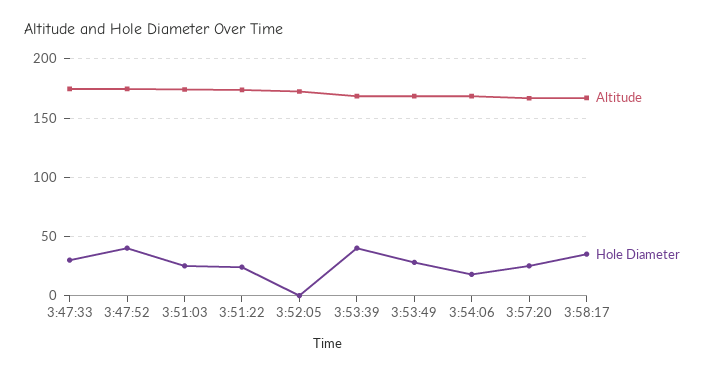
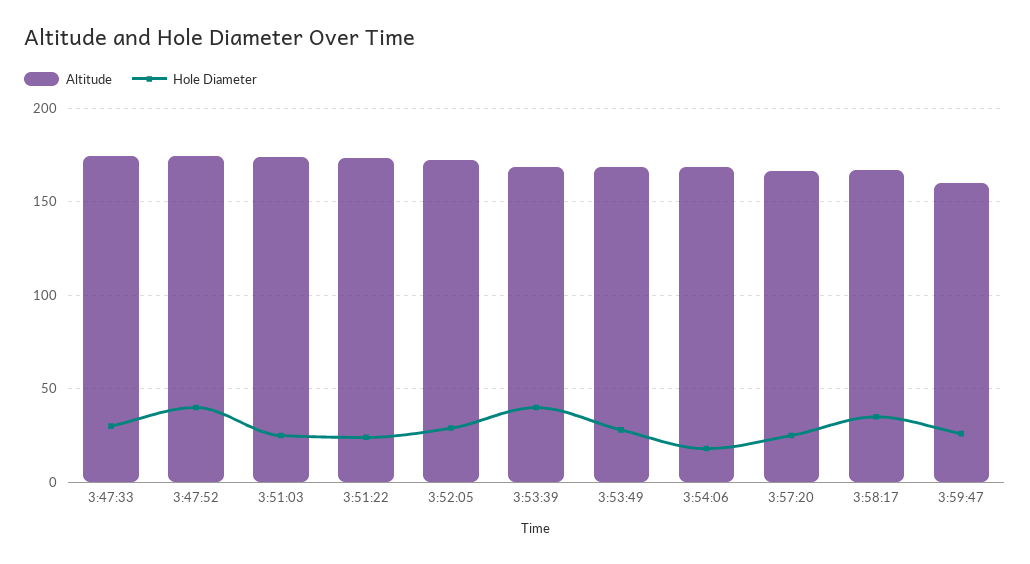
Hole Diameter, 3:52:05: 0 -> 30
Altitude, 3:59:47: none -> 160
Hole Diameter, 3:59:47: none -> 25

